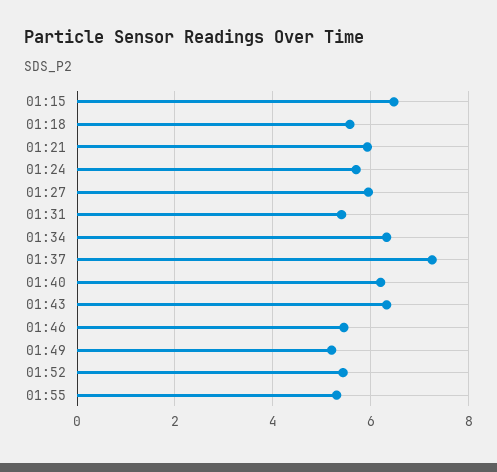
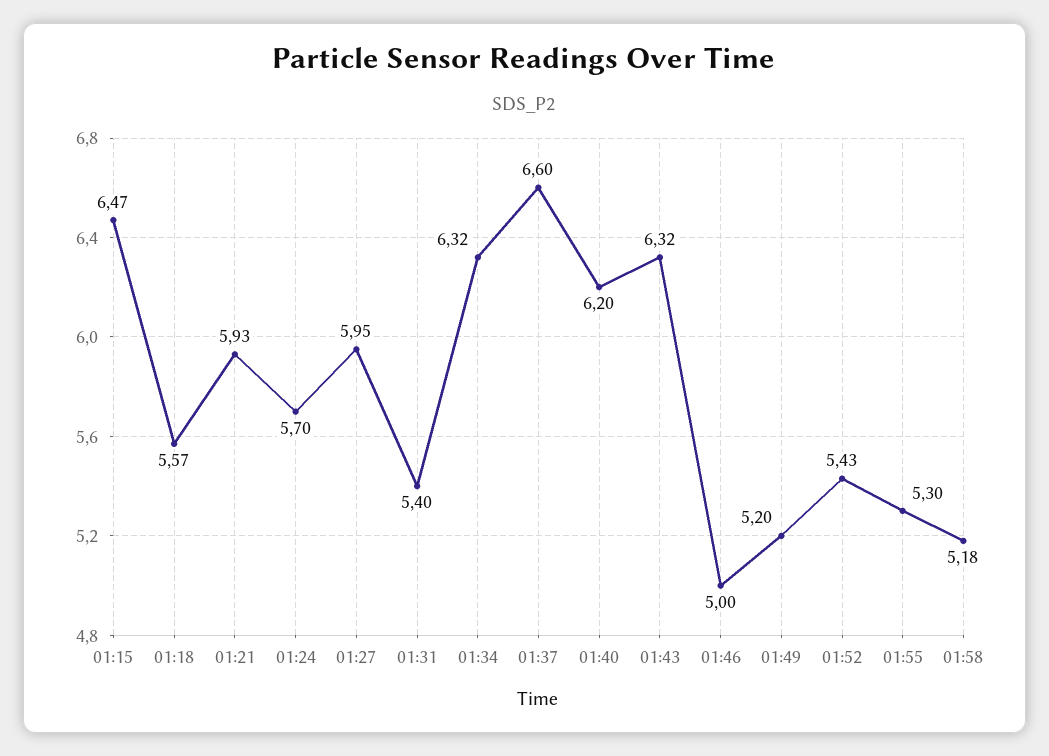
01:37: 7.2 -> 6.6
01:46: 5.4 -> 5
01:58: none -> 5.18

